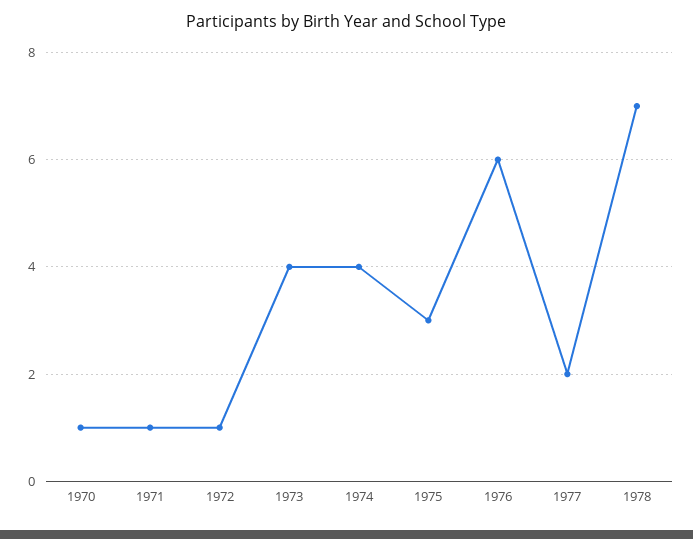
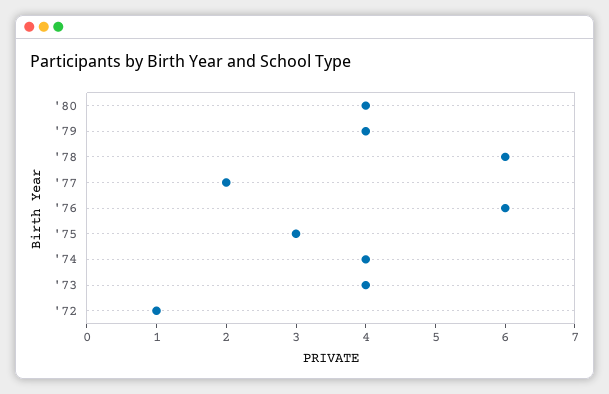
1970: 1 -> none
1971: 1 -> none
1978: 7 -> 6
'80: none -> 4
'79: none -> 4

